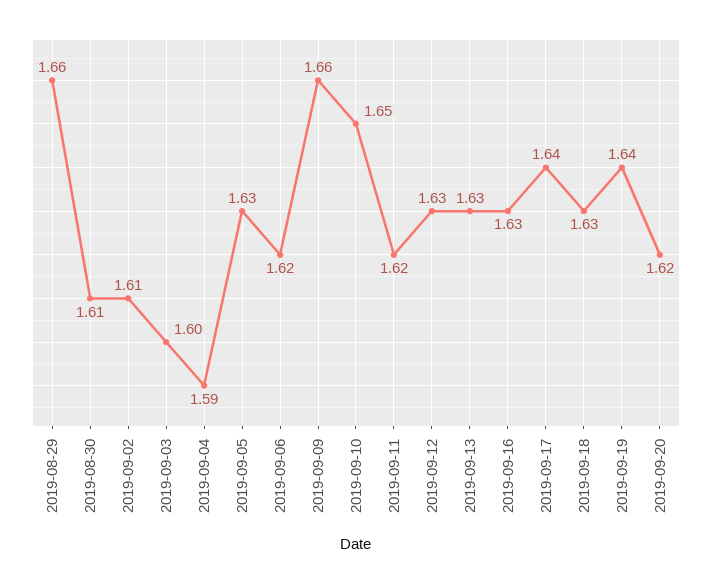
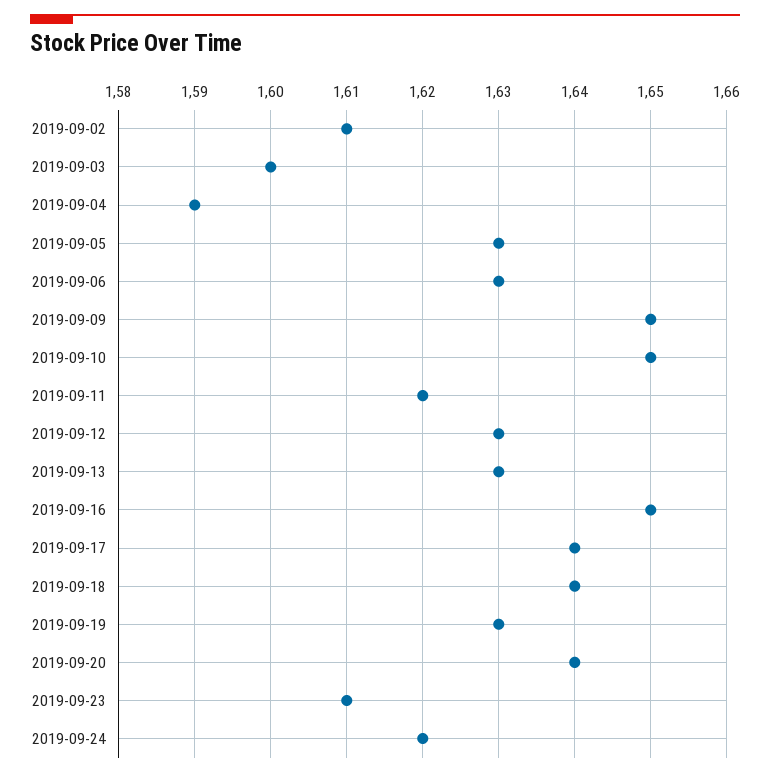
2019-08-29: 1.66 -> none
2019-08-30: 1.61 -> none
2019-09-06: 1.62 -> 1.63
2019-09-09: 1.66 -> 1.65
2019-09-16: 1.63 -> 1.65
2019-09-18: 1.63 -> 1.64
2019-09-19: 1.64 -> 1.63
2019-09-20: 1.62 -> 1.64
2019-09-23: none -> 1.61
2019-09-24: none -> 1.62

